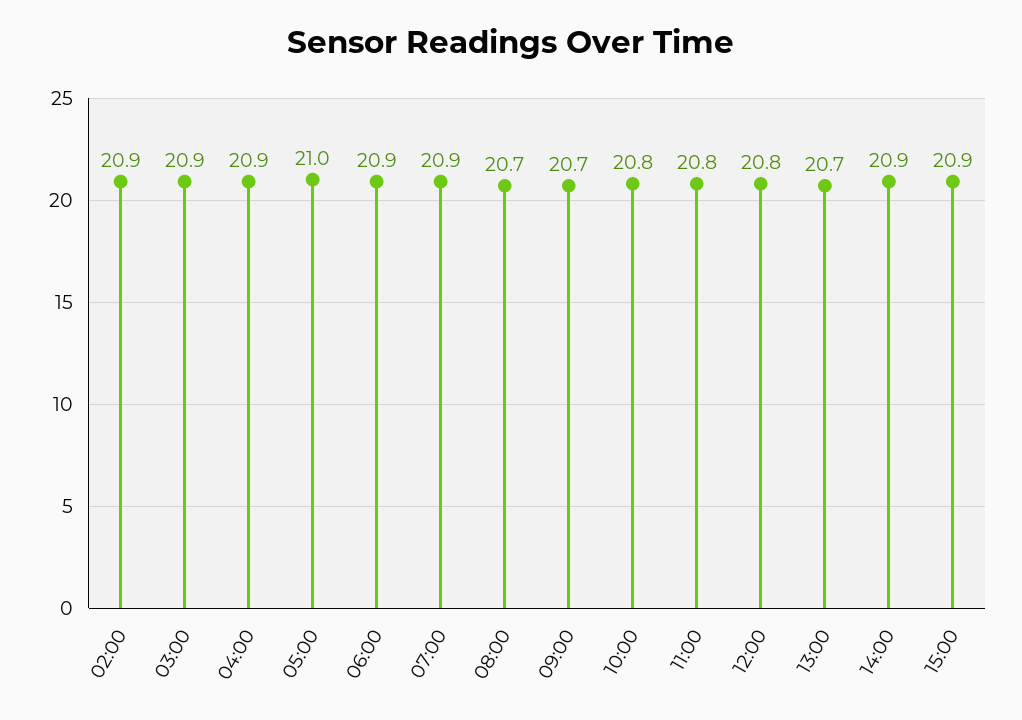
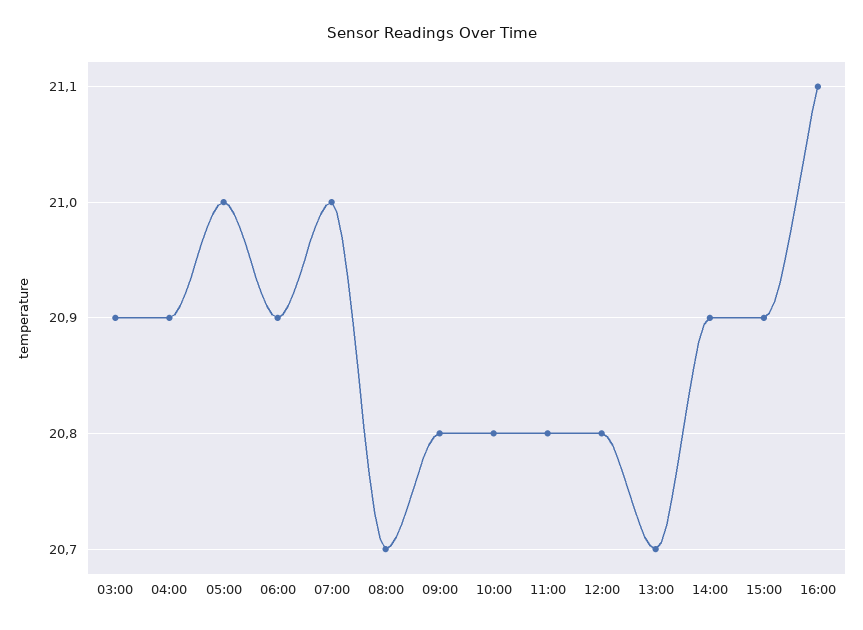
02:00: 20.9 -> none
07:00: 20.9 -> 21
09:00: 20.7 -> 20.8
16:00: none -> 21.1

